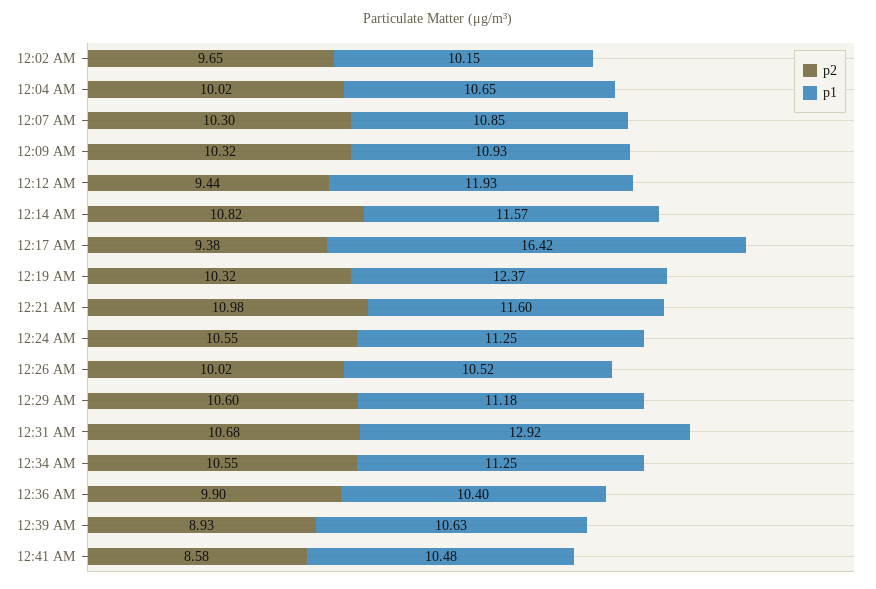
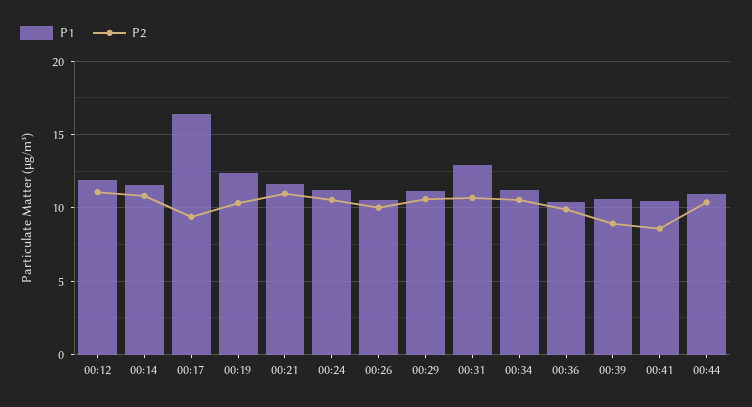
p2, 12:02 AM: 9.65 -> none
p1, 12:02 AM: 10.15 -> none
p2, 12:04 AM: 10.02 -> none
p1, 12:04 AM: 10.65 -> none
p2, 12:07 AM: 10.3 -> none
p1, 12:07 AM: 10.85 -> none
p2, 12:09 AM: 10.32 -> none
p1, 12:09 AM: 10.93 -> none
p2, 12:12 AM: 9.44 -> 11
p1, 00:44: none -> 11
p2, 00:44: none -> 10.5

